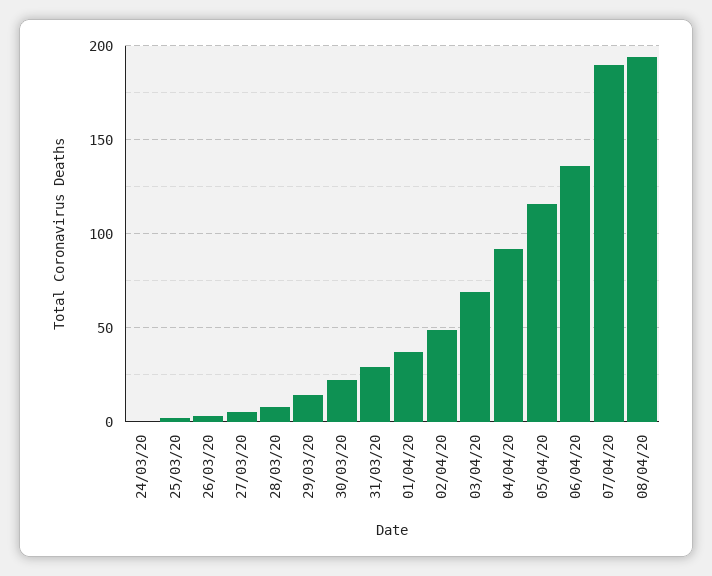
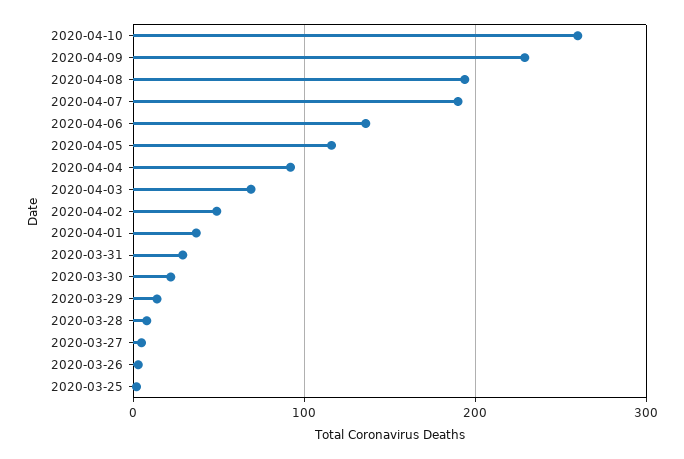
24/03/20: 0 -> none
2020-04-10: none -> 260
2020-04-09: none -> 230

